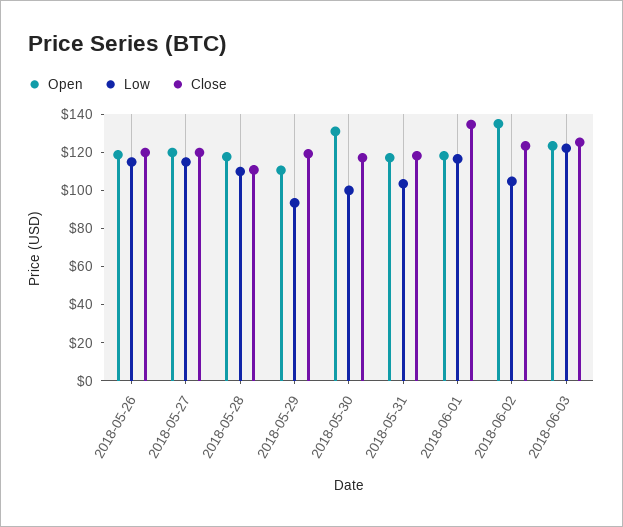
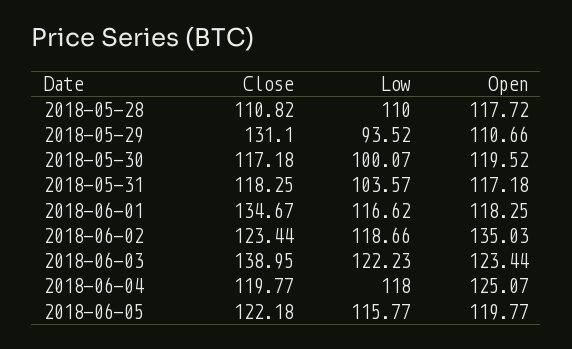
Open, 2018-05-26: 120 -> none
Low, 2018-05-26: 115 -> none
Close, 2018-05-26: 120 -> none
Open, 2018-05-27: 120 -> none
Low, 2018-05-27: 115 -> none
Close, 2018-05-27: 120 -> none
Close, 2018-05-29: 120 -> 131.1
Open, 2018-05-30: 130 -> 119.52
Low, 2018-06-02: 105 -> 118.66
Close, 2018-06-03: 125 -> 138.95
Close, 2018-06-04: none -> 119.77
Low, 2018-06-04: none -> 118
Open, 2018-06-04: none -> 125.07
Close, 2018-06-05: none -> 122.18
Low, 2018-06-05: none -> 115.77
Open, 2018-06-05: none -> 119.77

